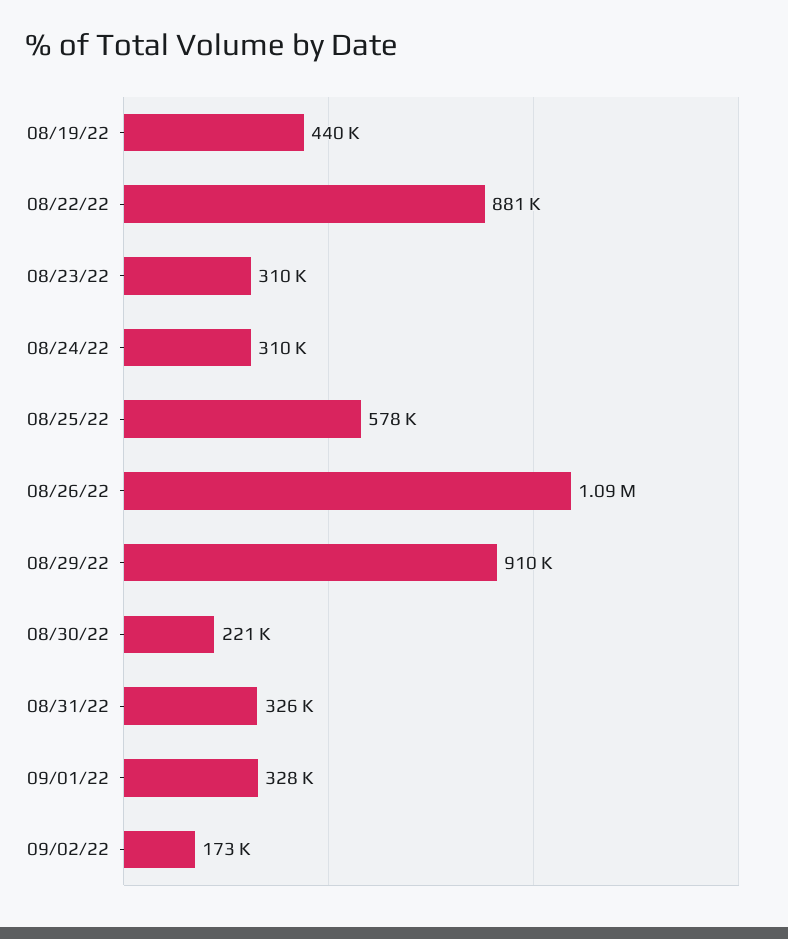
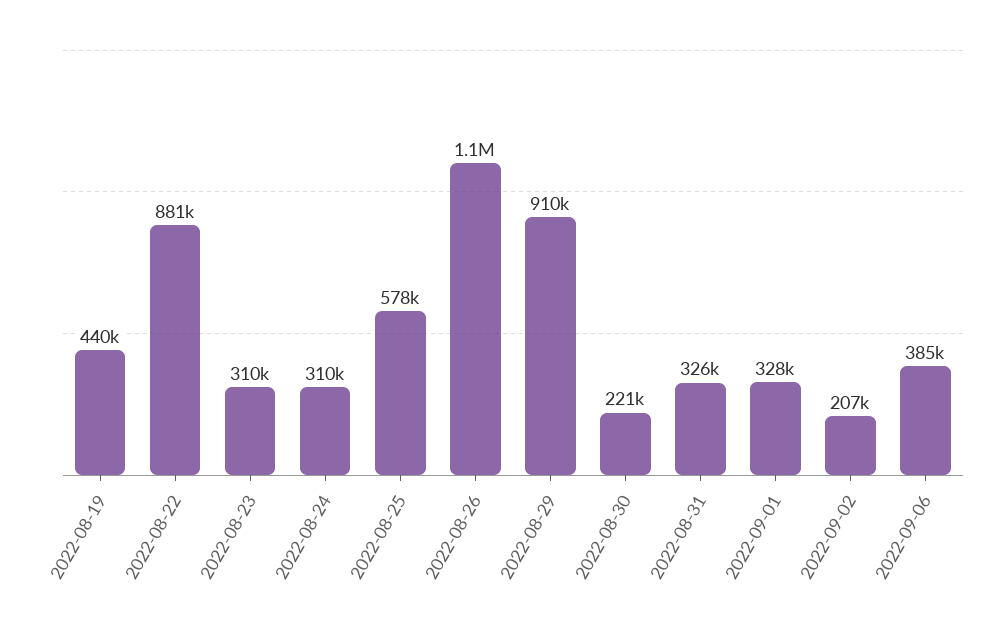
09/02/22: 173000 -> 207000
2022-09-06: none -> 385000

